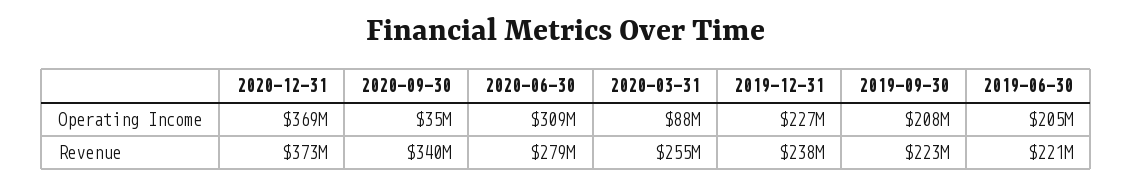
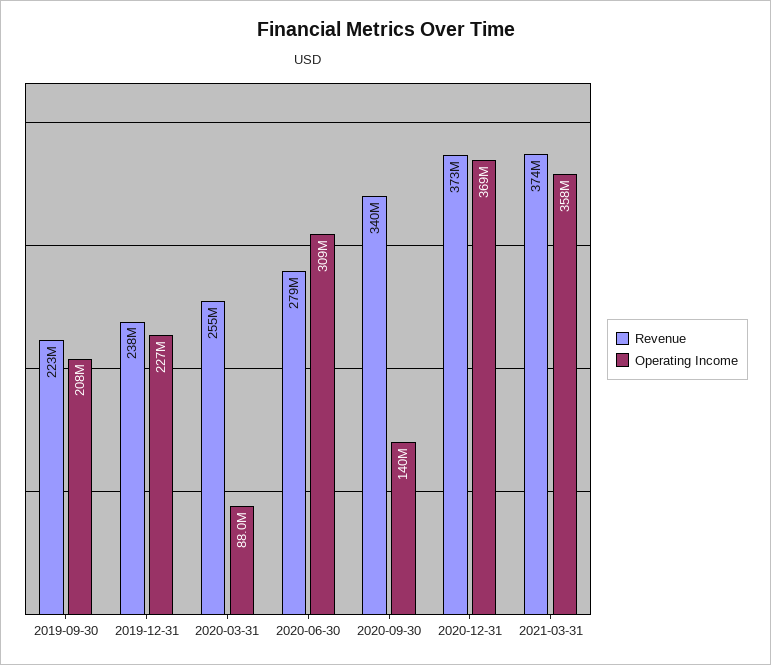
Operating Income, 2020-09-30: 35000000 -> 140000000
Operating Income, 2019-06-30: 205000000 -> none
Revenue, 2019-06-30: 221000000 -> none
Revenue, 2021-03-31: none -> 374000000
Operating Income, 2021-03-31: none -> 358000000

